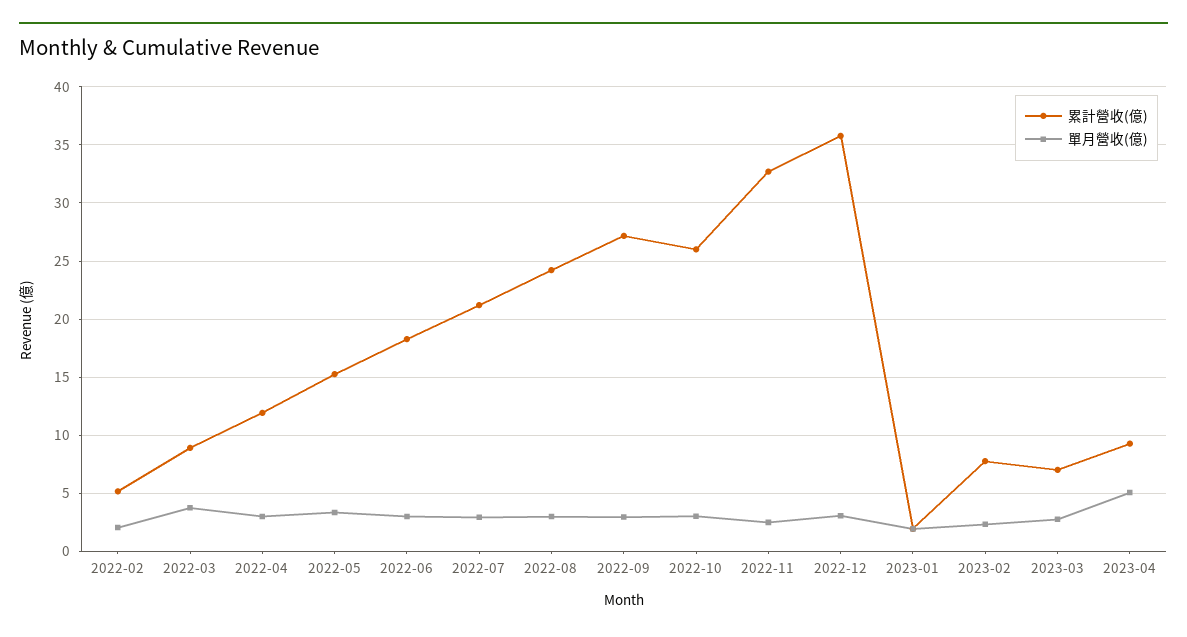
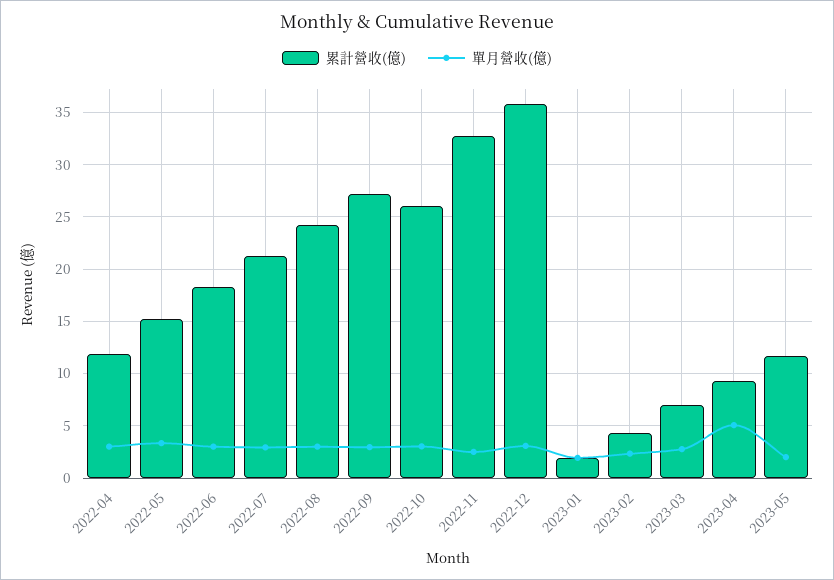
累計營收(億), 2022-02: 5 -> none
單月營收(億), 2022-02: 2 -> none
累計營收(億), 2022-03: 9 -> none
單月營收(億), 2022-03: 4 -> none
累計營收(億), 2023-02: 8 -> 4
累計營收(億), 2023-05: none -> 12
單月營收(億), 2023-05: none -> 2

